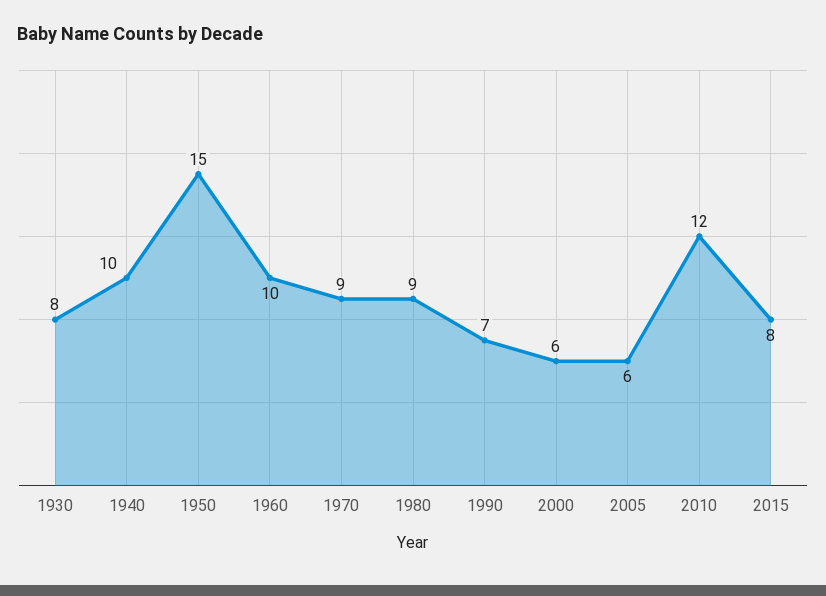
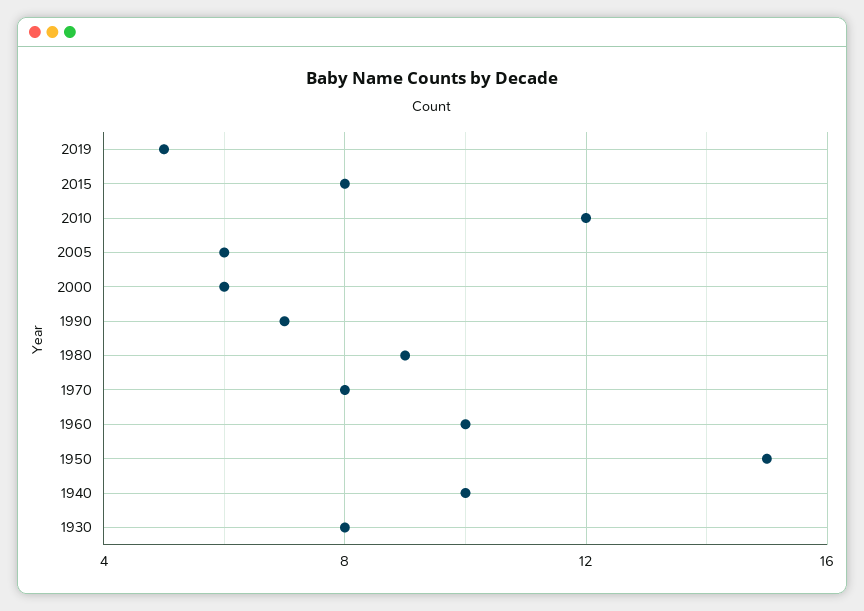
1970: 9 -> 8
2019: none -> 5

